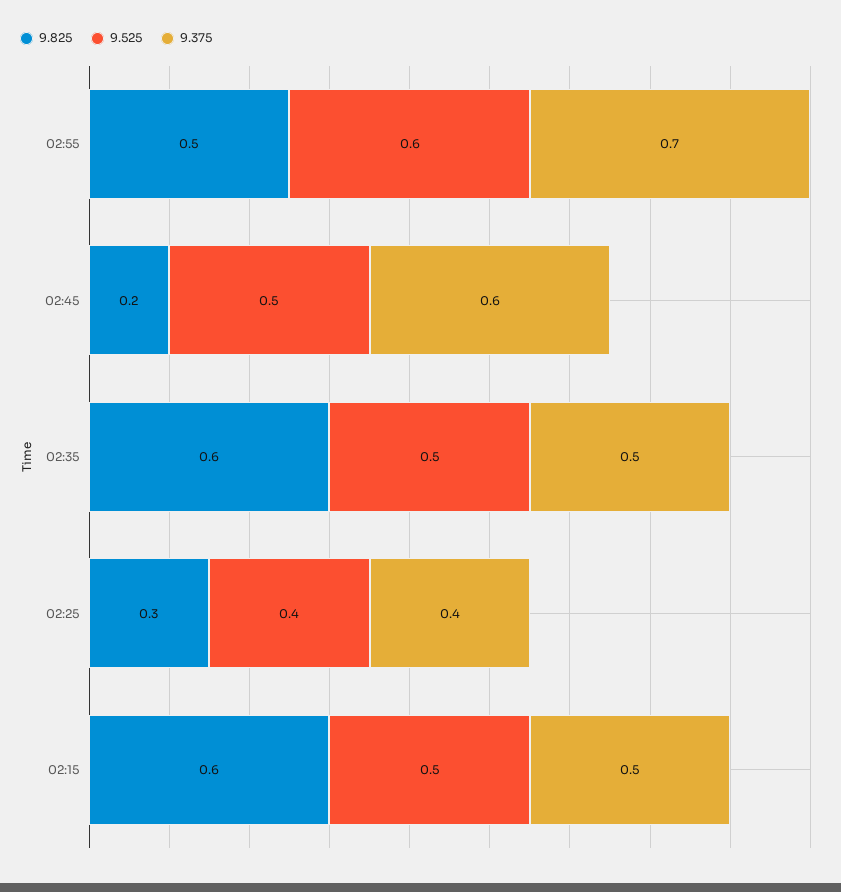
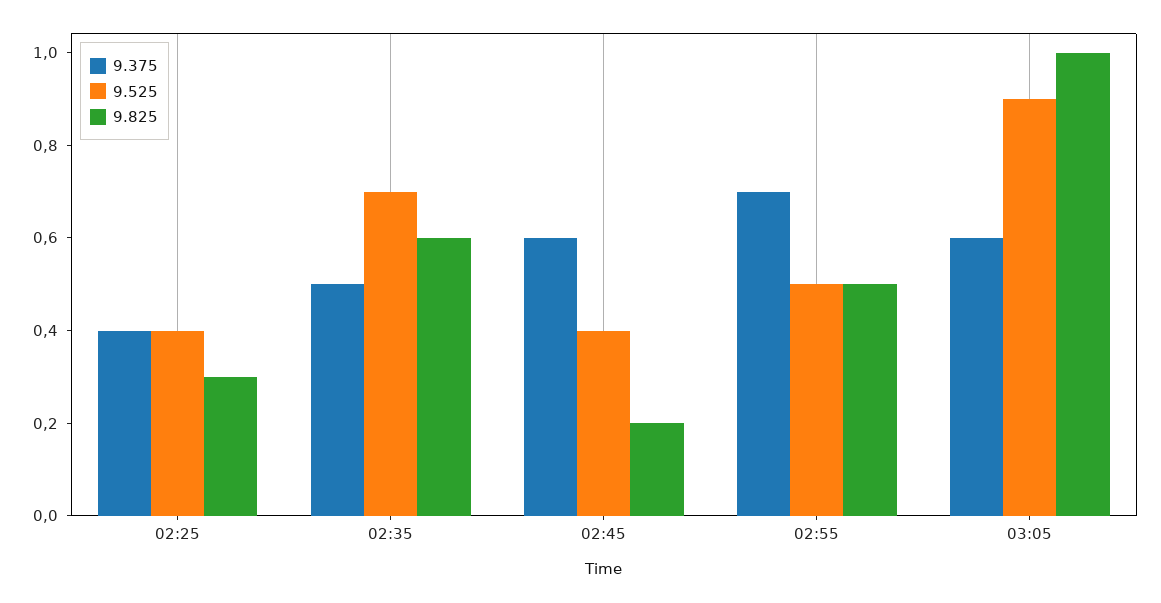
9.525, 02:55: 0.6 -> 0.5
9.525, 02:45: 0.5 -> 0.4
9.525, 02:35: 0.5 -> 0.7
9.825, 02:15: 0.6 -> none
9.525, 02:15: 0.5 -> none
9.375, 02:15: 0.5 -> none
9.375, 03:05: none -> 0.6
9.525, 03:05: none -> 0.9
9.825, 03:05: none -> 1

